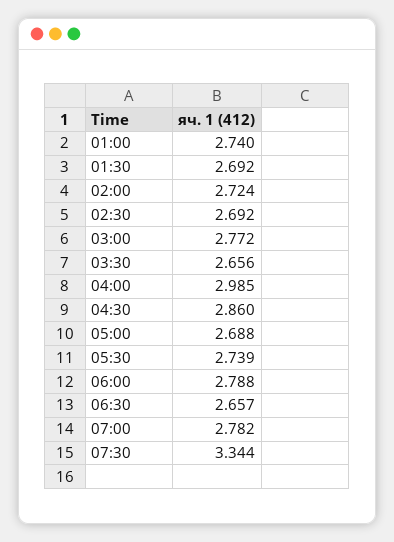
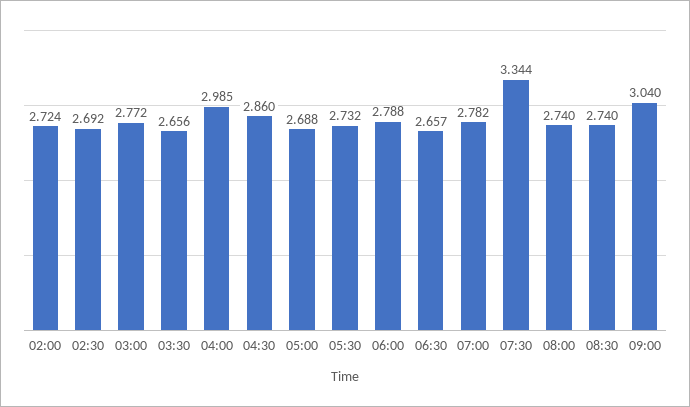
01:00: 2.74 -> none
01:30: 2.692 -> none
05:30: 2.739 -> 2.732
08:00: none -> 2.74
08:30: none -> 2.74
09:00: none -> 3.04

